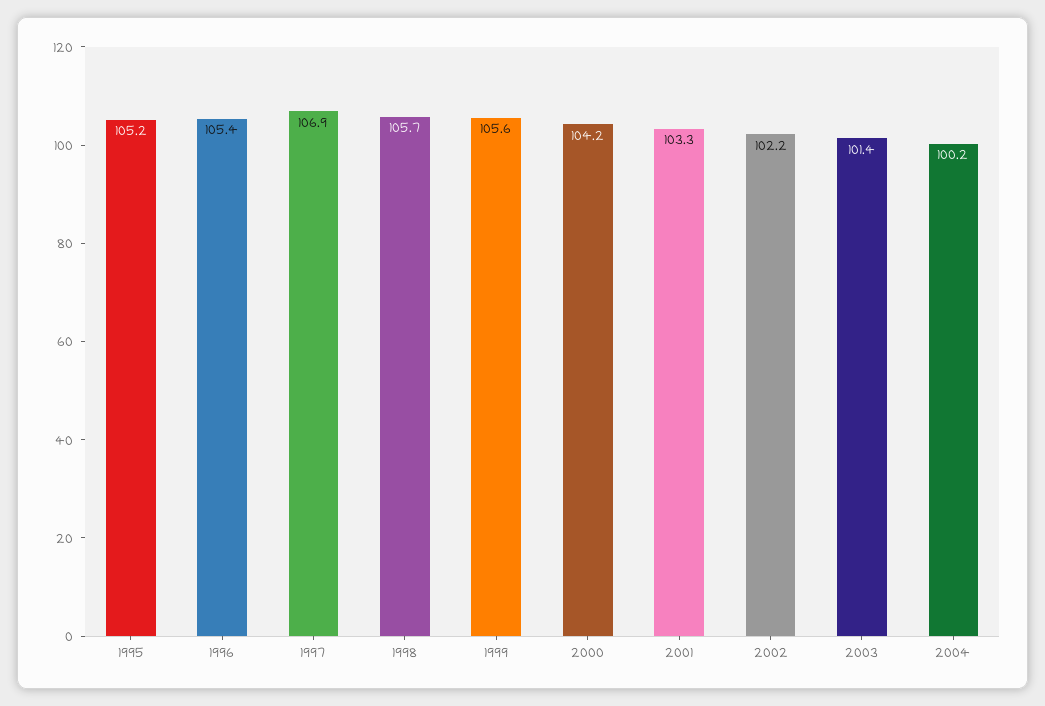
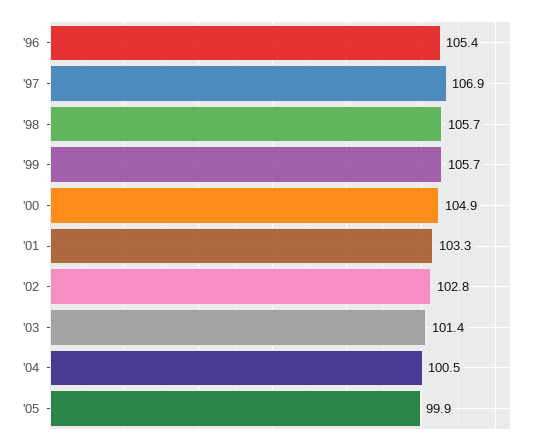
1995: 105.2 -> none
1999: 105.6 -> 105.7
2000: 104.2 -> 104.9
2002: 102.2 -> 102.8
2004: 100.2 -> 100.5
'05: none -> 99.9

